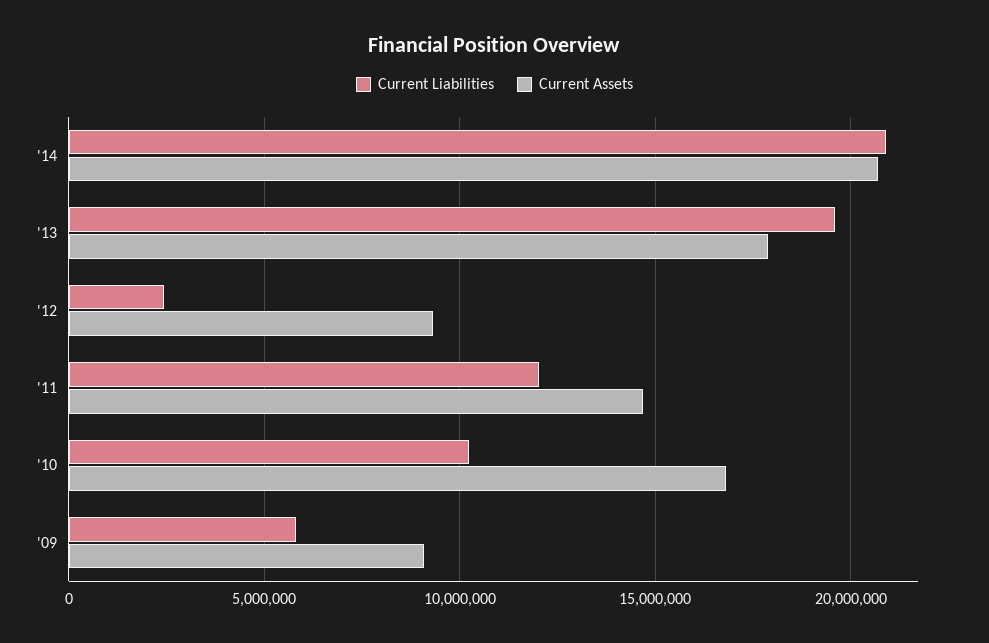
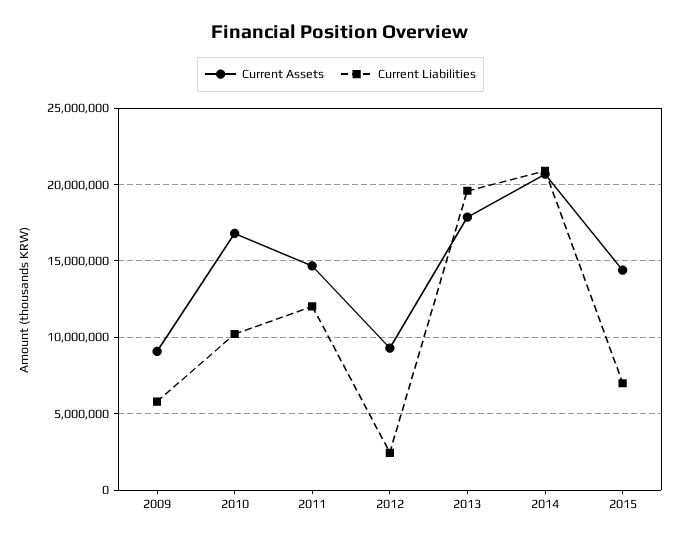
Current Assets, 2015: none -> 14500000
Current Liabilities, 2015: none -> 7000000

